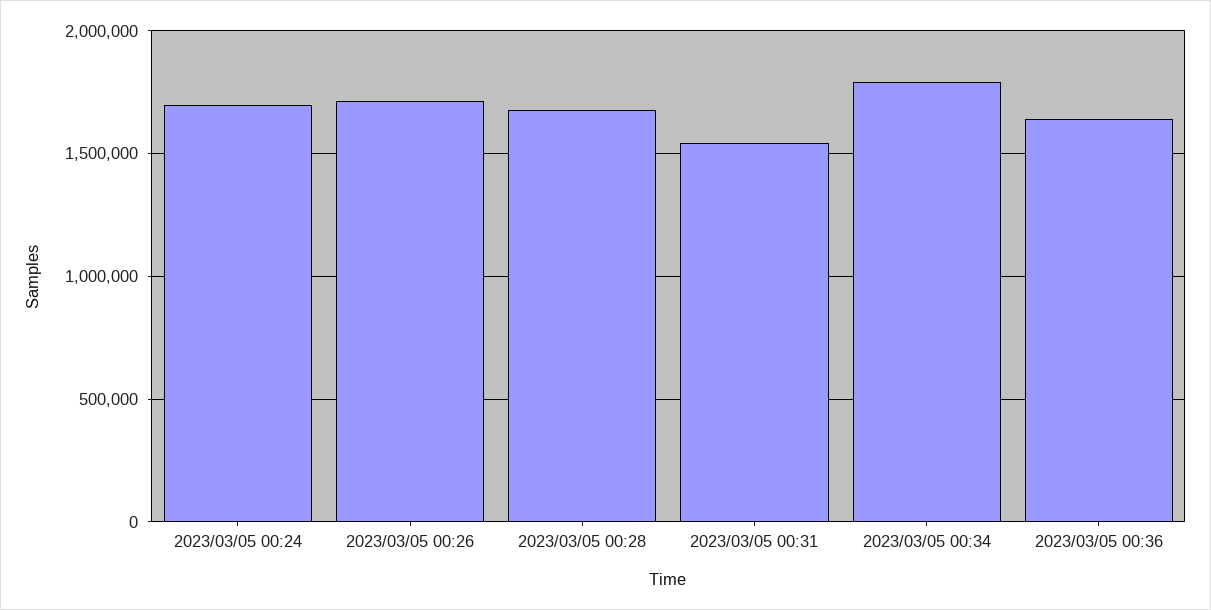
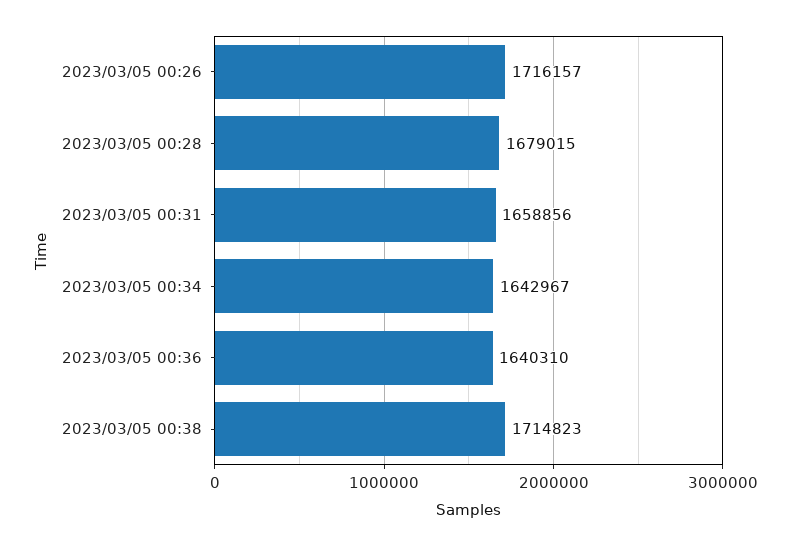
2023/03/05 00:24: 1700000 -> none
2023/03/05 00:31: 1550000 -> 1658856
2023/03/05 00:34: 1800000 -> 1642967
2023/03/05 00:38: none -> 1714823

